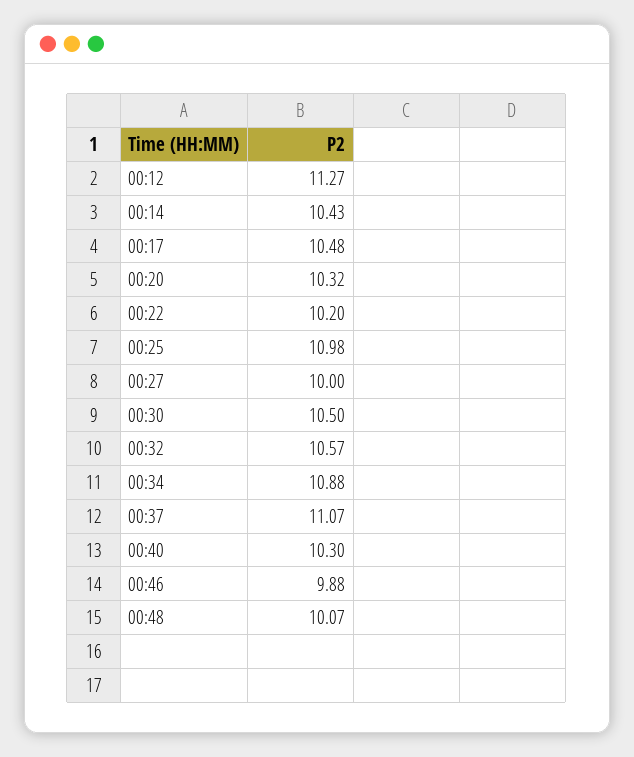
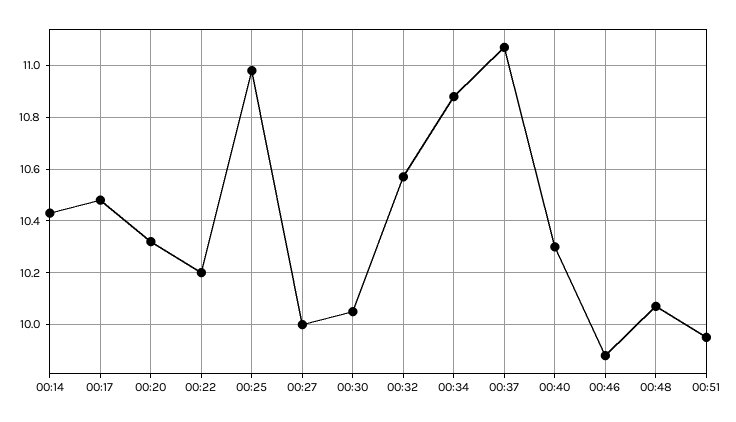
00:12: 11.27 -> none
00:30: 10.5 -> 10.05
00:51: none -> 9.95

